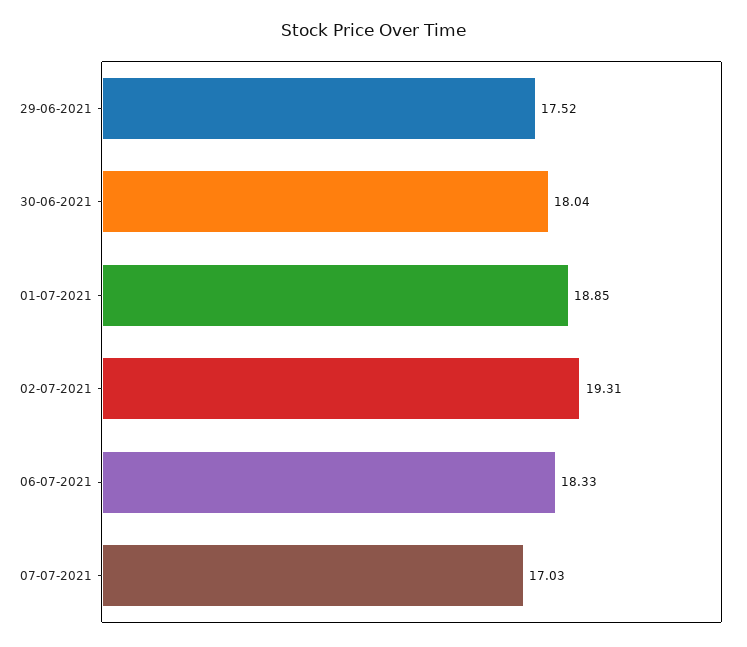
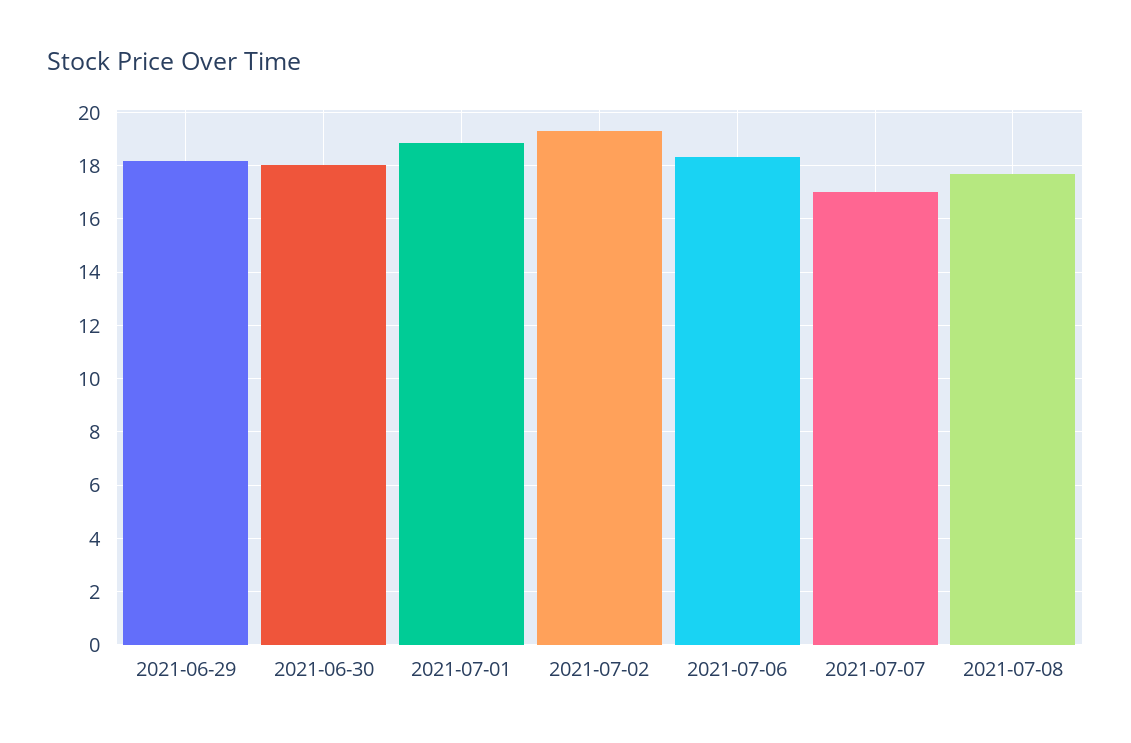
29-06-2021: 17.52 -> 18.25
2021-07-08: none -> 17.75

